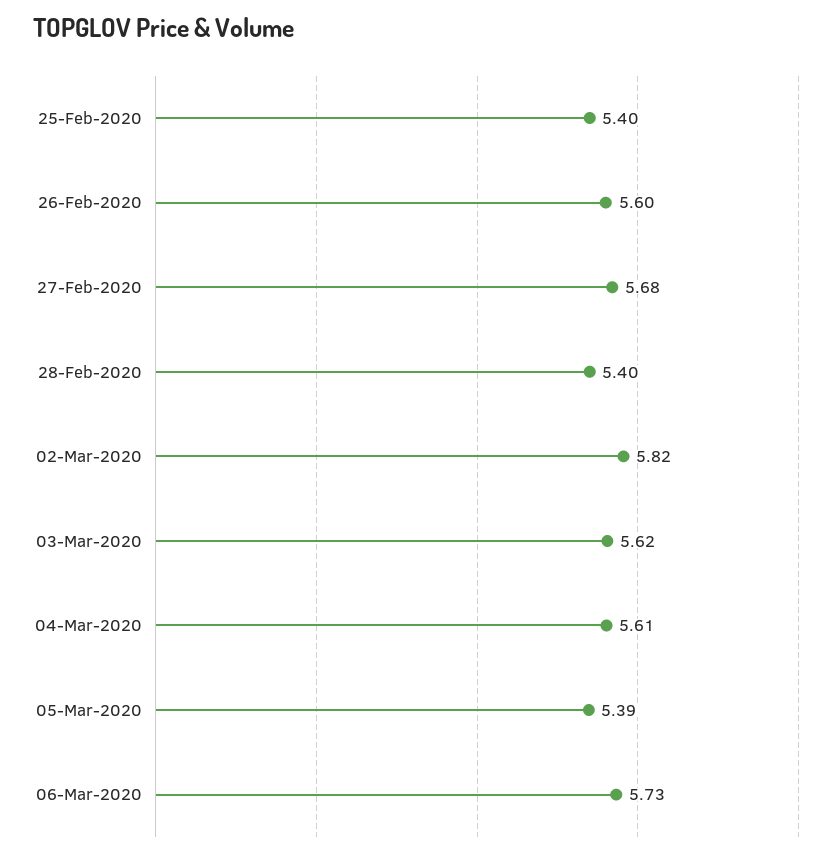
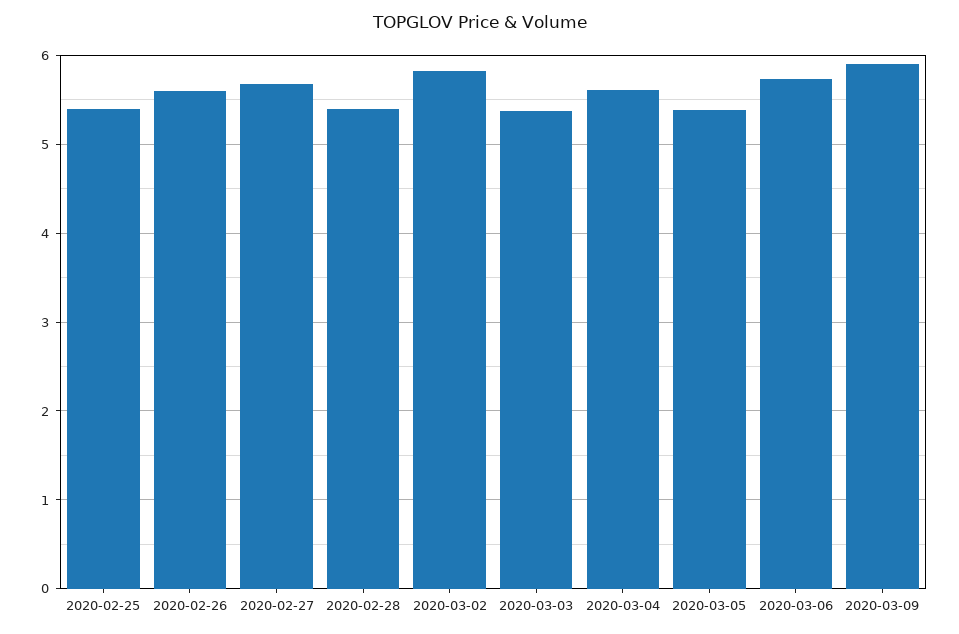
03-Mar-2020: 5.62 -> 5.4
2020-03-09: none -> 5.9

